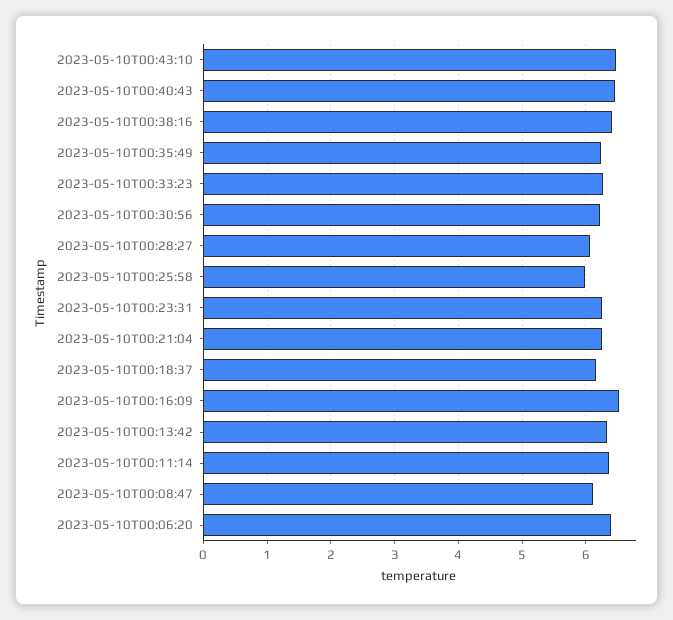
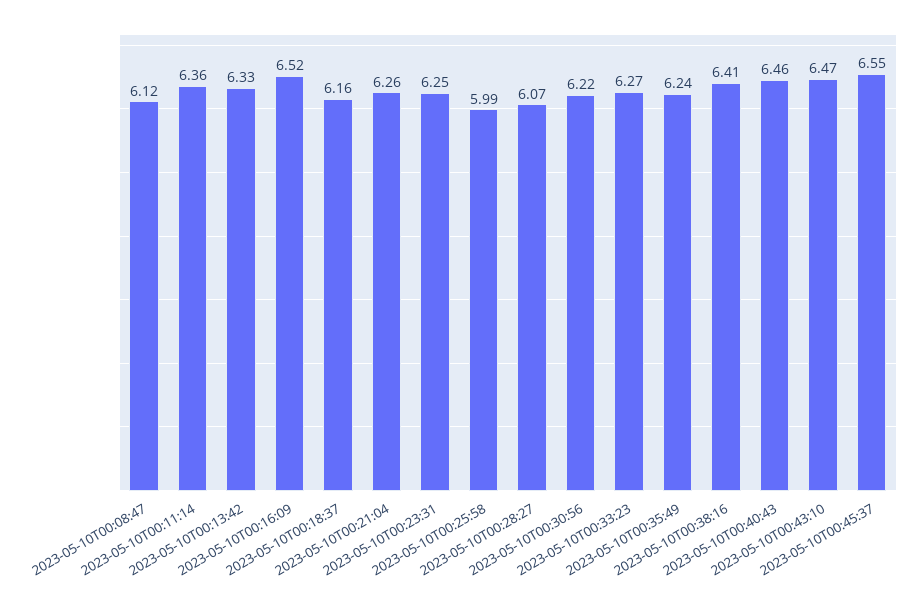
2023-05-10T00:06:20: 6.4 -> none
2023-05-10T00:45:37: none -> 6.55

